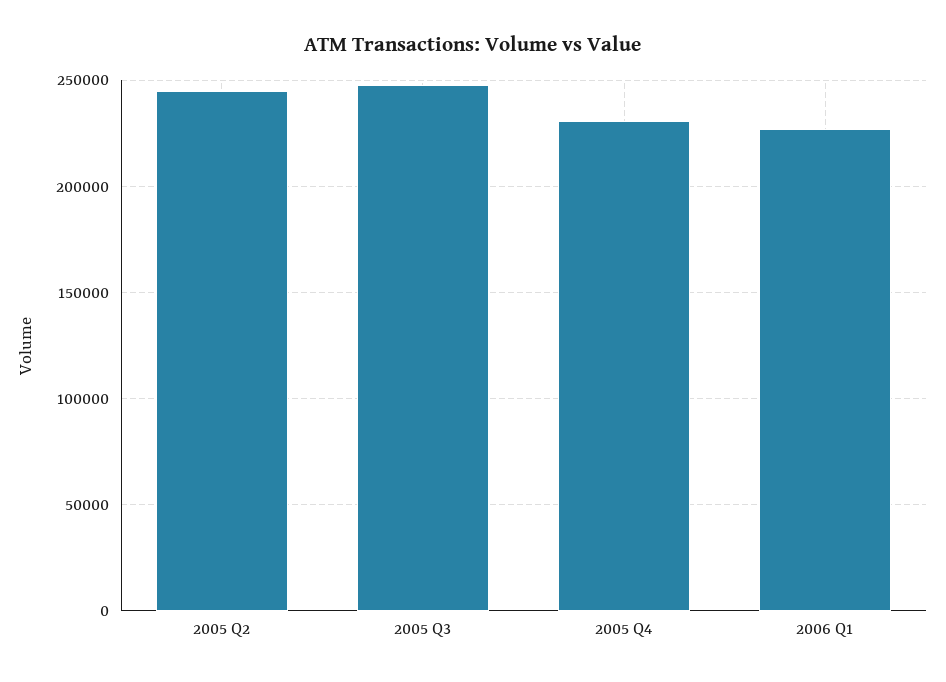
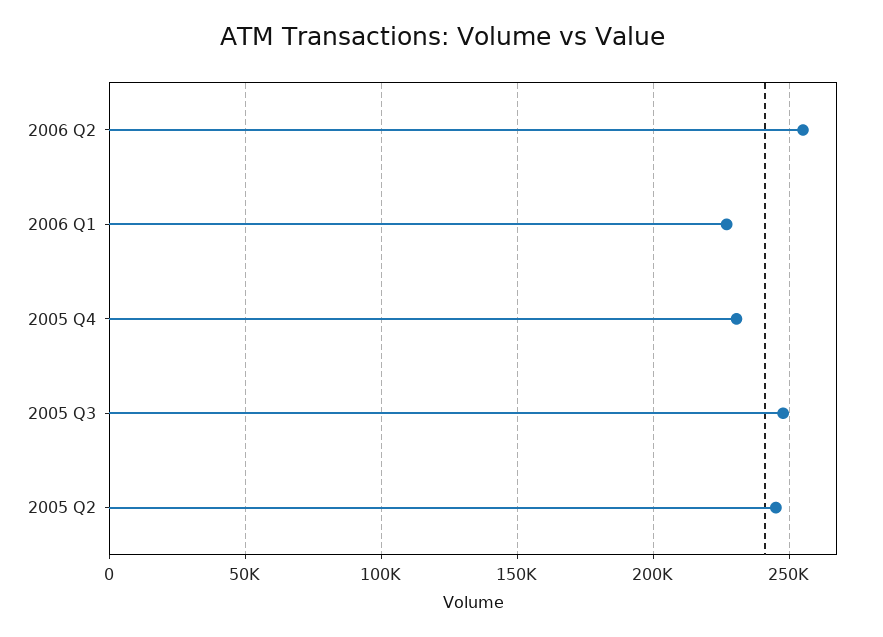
2006 Q2: none -> 255000

